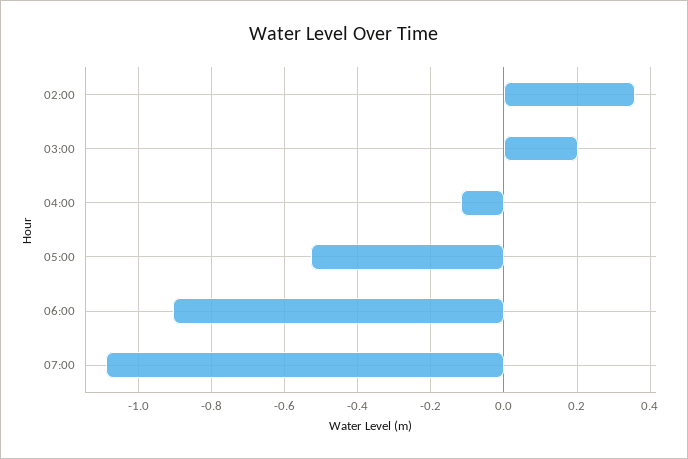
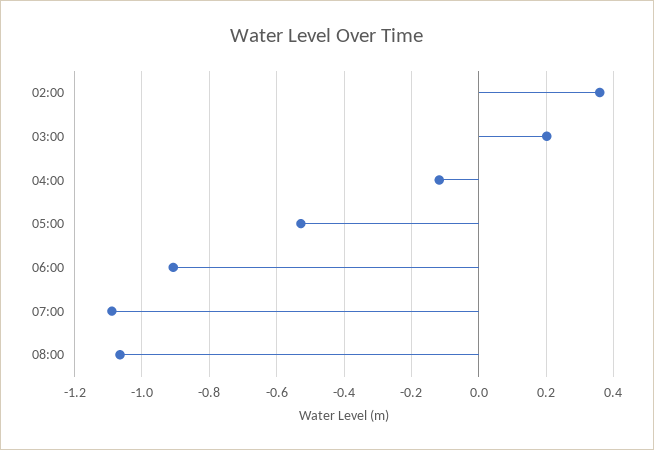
08:00: none -> -1.06

